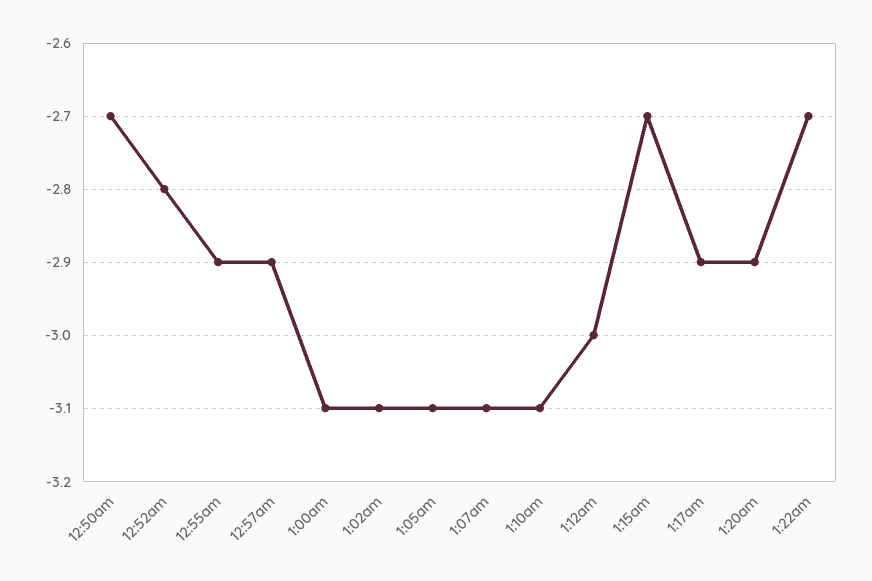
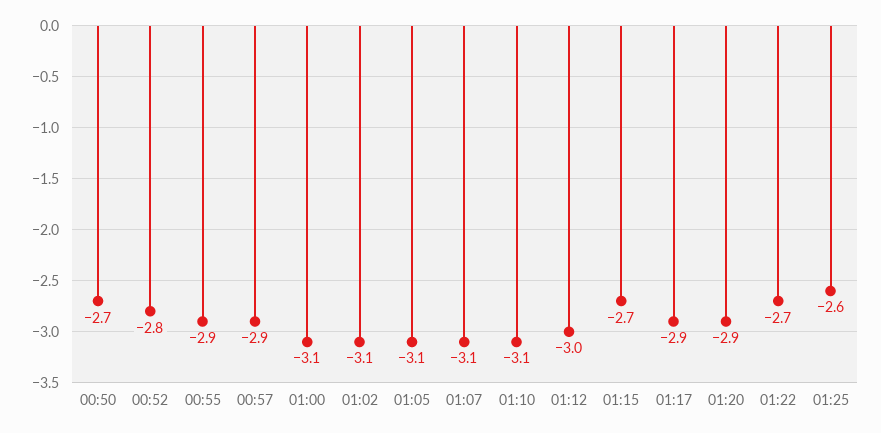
01:25: none -> -2.6

